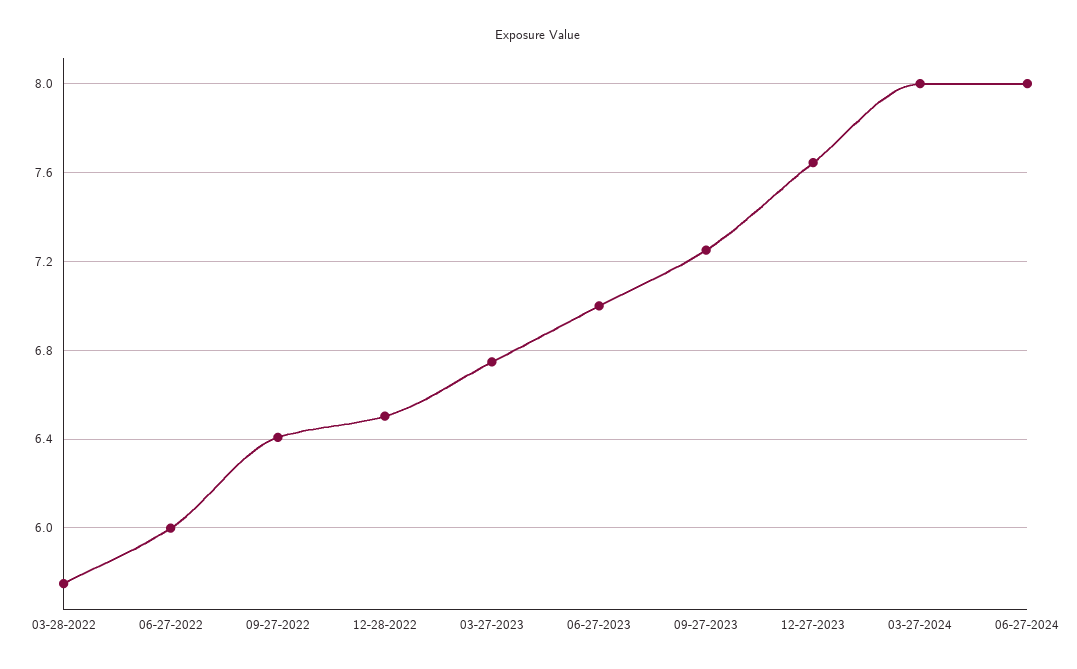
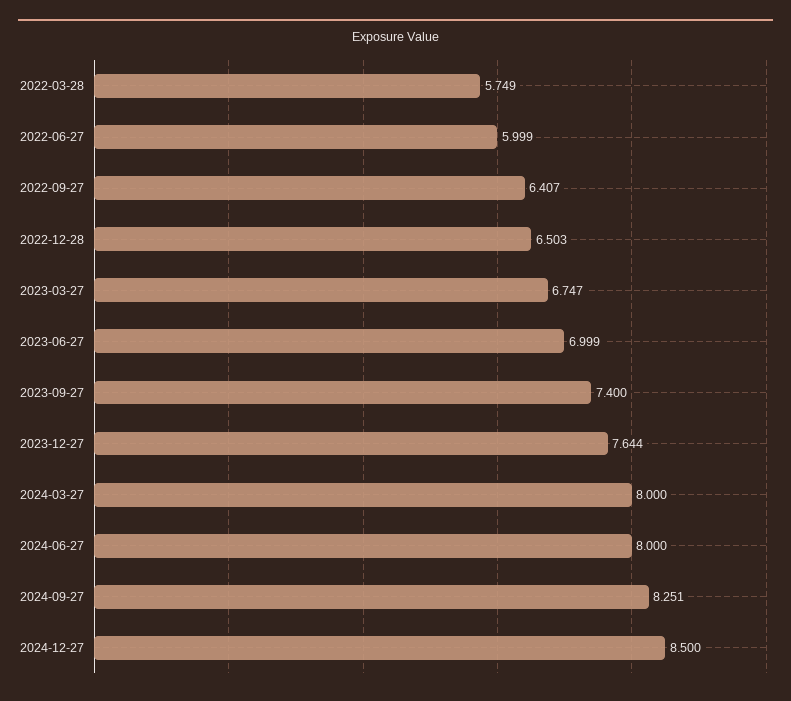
09-27-2023: 7.25 -> 7.4
2024-09-27: none -> 8.251
2024-12-27: none -> 8.5

